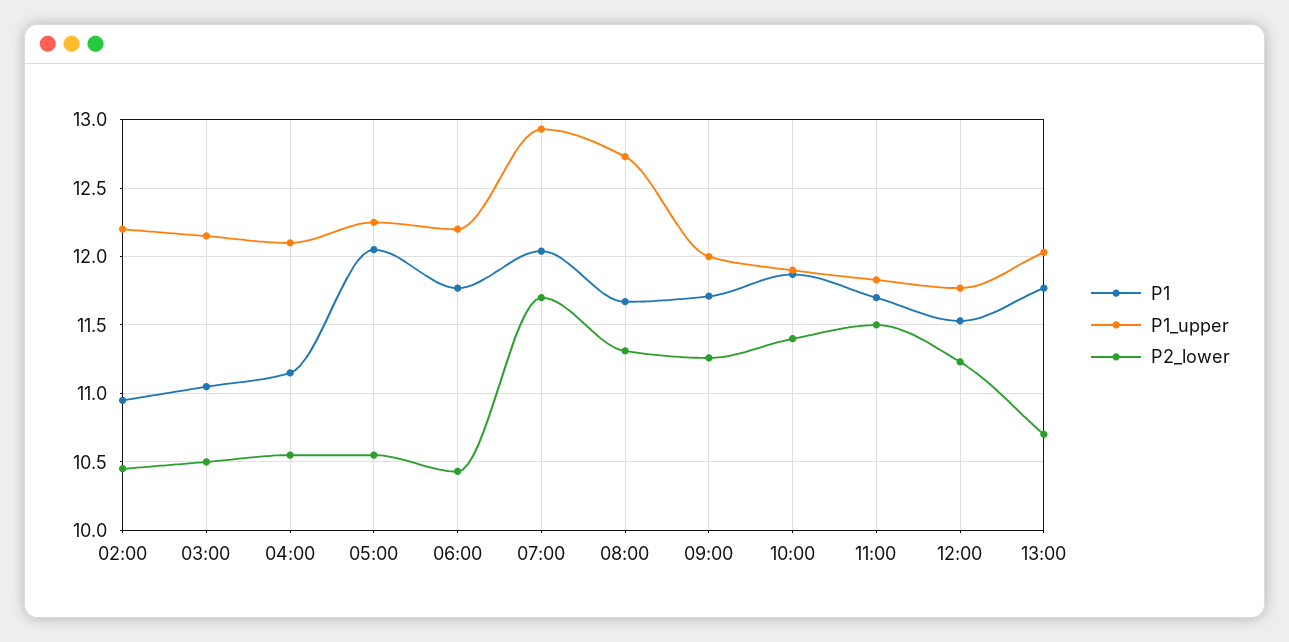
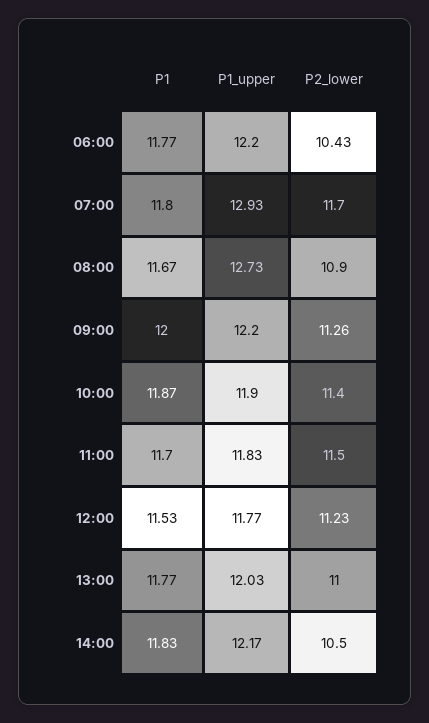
P1, 02:00: 10.95 -> none
P1_upper, 02:00: 12.2 -> none
P2_lower, 02:00: 10.45 -> none
P1, 03:00: 11.05 -> none
P1_upper, 03:00: 12.15 -> none
P2_lower, 03:00: 10.5 -> none
P1, 04:00: 11.15 -> none
P1_upper, 04:00: 12.1 -> none
P2_lower, 04:00: 10.55 -> none
P1, 05:00: 12.05 -> none
P1_upper, 05:00: 12.25 -> none
P2_lower, 05:00: 10.55 -> none
P1, 07:00: 12.05 -> 11.8
P2_lower, 08:00: 11.3 -> 10.9
P1, 09:00: 11.7 -> 12
P1_upper, 09:00: 12 -> 12.2
P2_lower, 13:00: 10.7 -> 11
P1, 14:00: none -> 11.83
P1_upper, 14:00: none -> 12.17
P2_lower, 14:00: none -> 10.5

